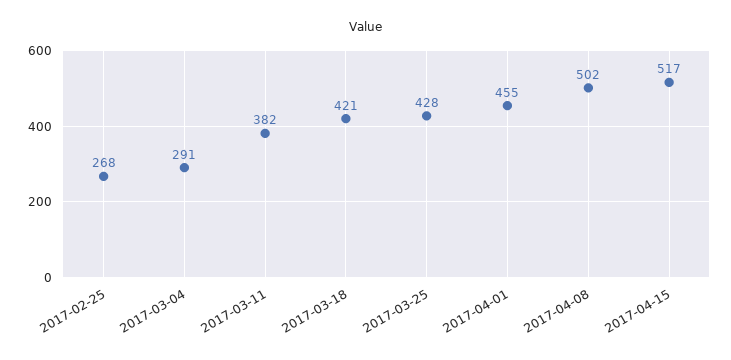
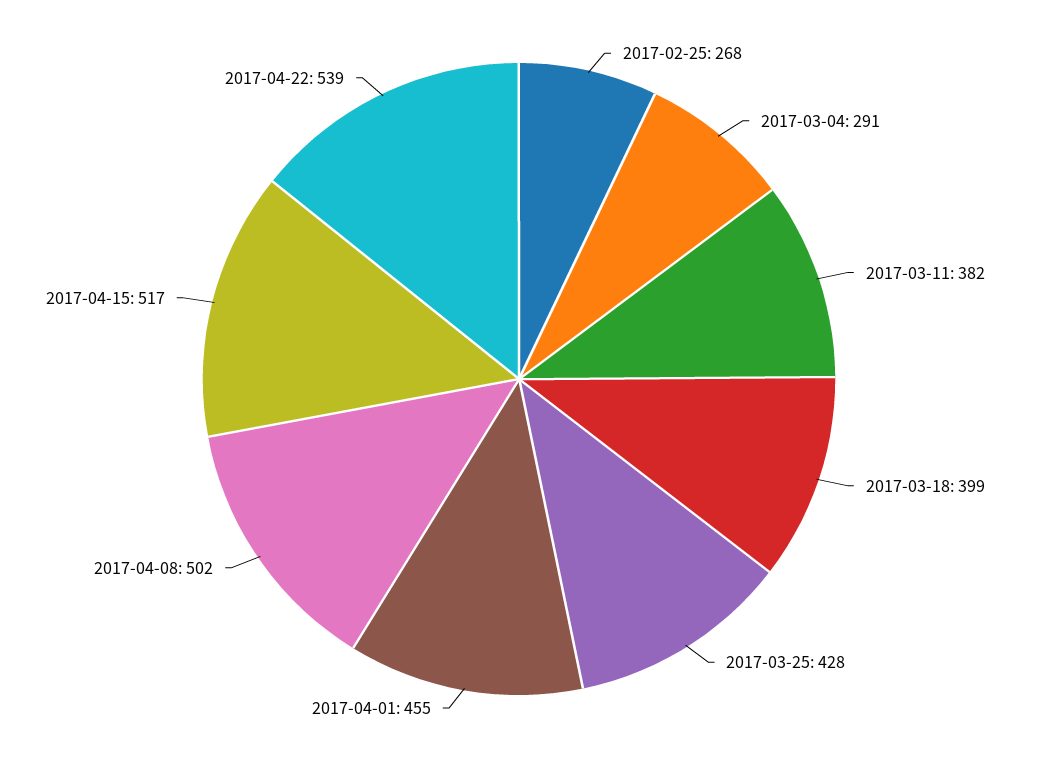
2017-03-18: 421 -> 399
2017-04-22: none -> 539

